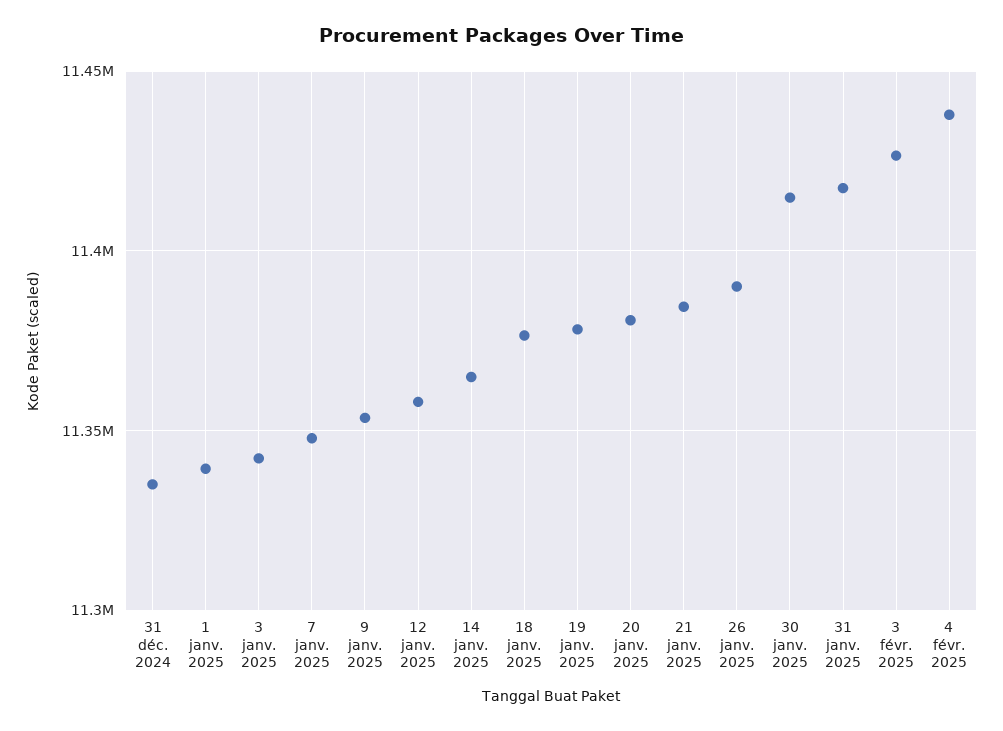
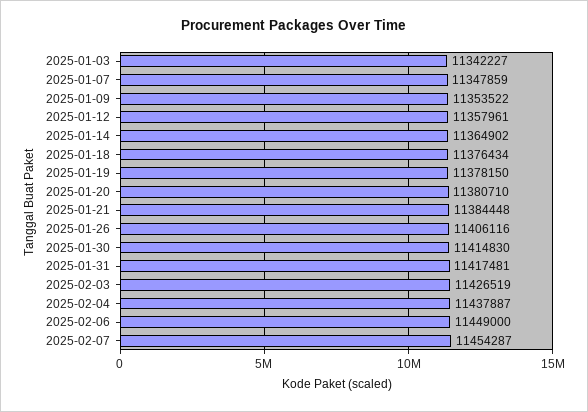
31 déc. 2024: 11335000 -> none
1 janv. 2025: 11340000 -> none
26 janv. 2025: 11390000 -> 11406116
2025-02-06: none -> 11449000
2025-02-07: none -> 11454287

